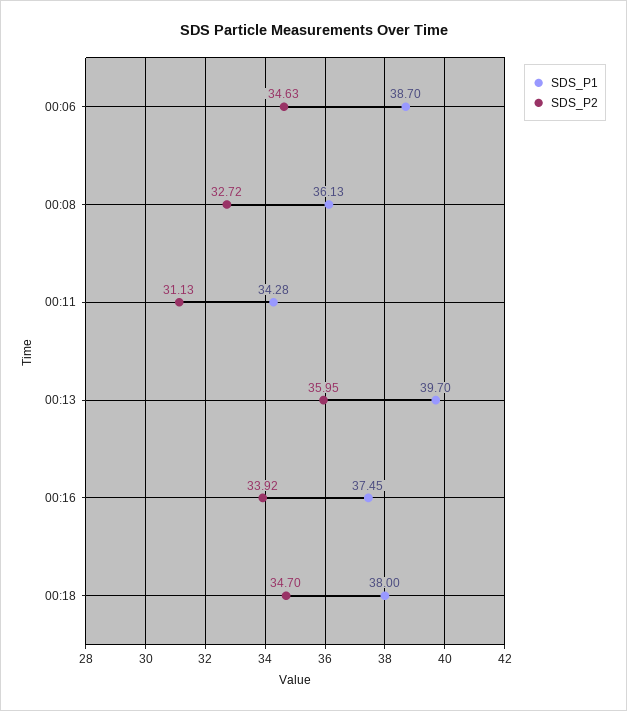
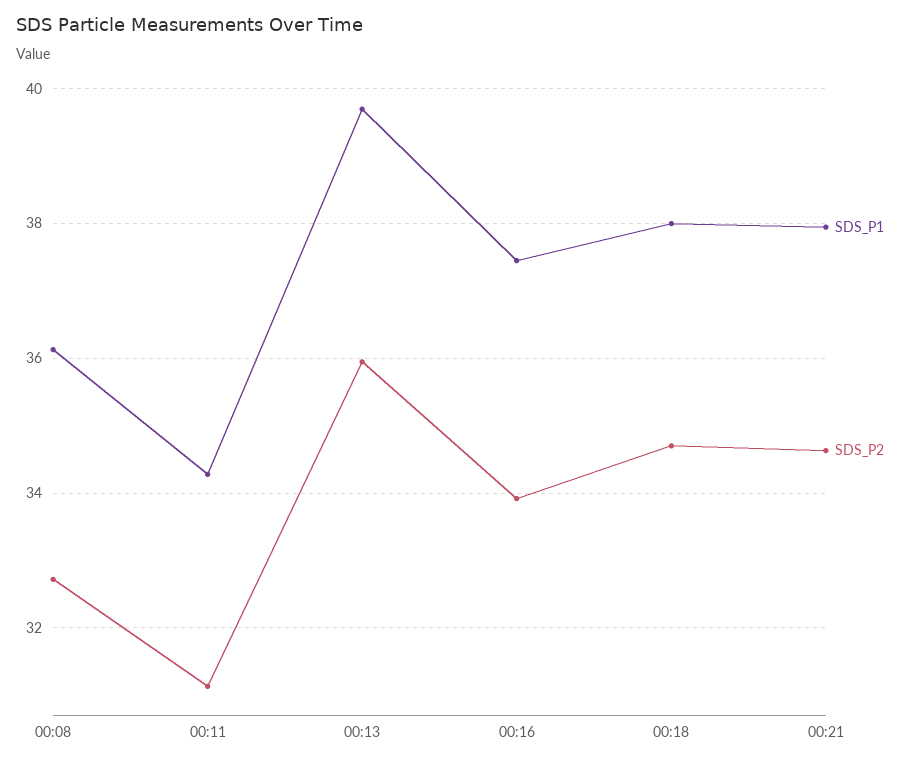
SDS_P1, 00:06: 38.7 -> none
SDS_P2, 00:06: 34.63 -> none
SDS_P1, 00:21: none -> 38
SDS_P2, 00:21: none -> 34.6

